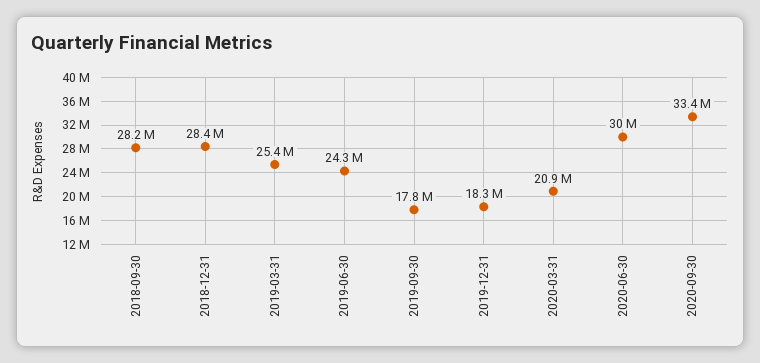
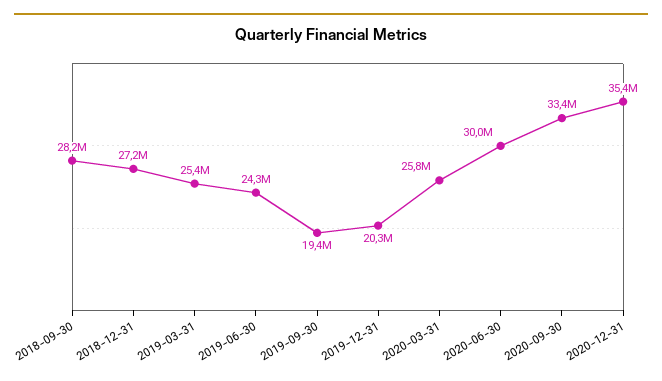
2018-12-31: 28400000 -> 27200000
2019-09-30: 17800000 -> 19400000
2019-12-31: 18300000 -> 20300000
2020-03-31: 20900000 -> 25800000
2020-12-31: none -> 35400000

